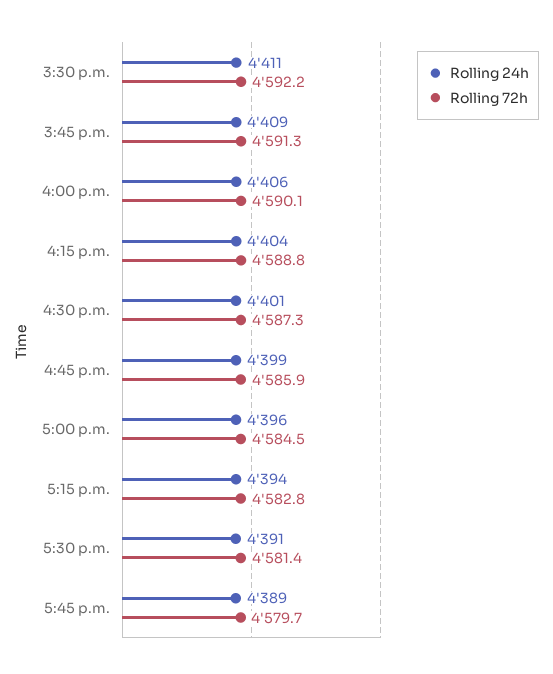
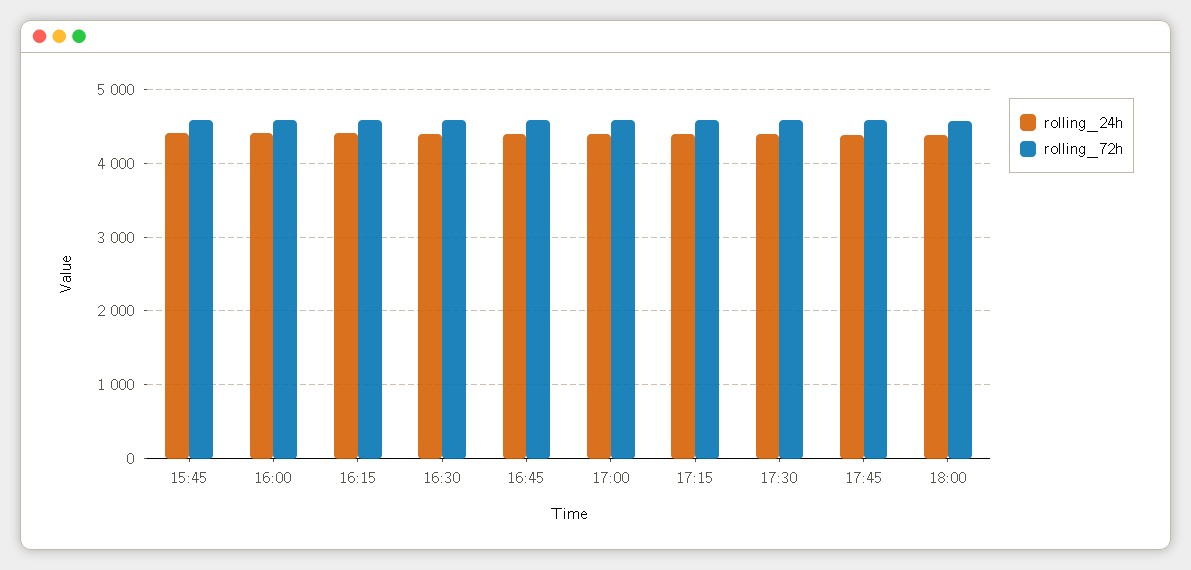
Rolling 24h, 3:30 p.m.: 4411 -> none
Rolling 72h, 3:30 p.m.: 4592.2 -> none
Rolling 24h, 18:00: none -> 4400
Rolling 72h, 18:00: none -> 4600

